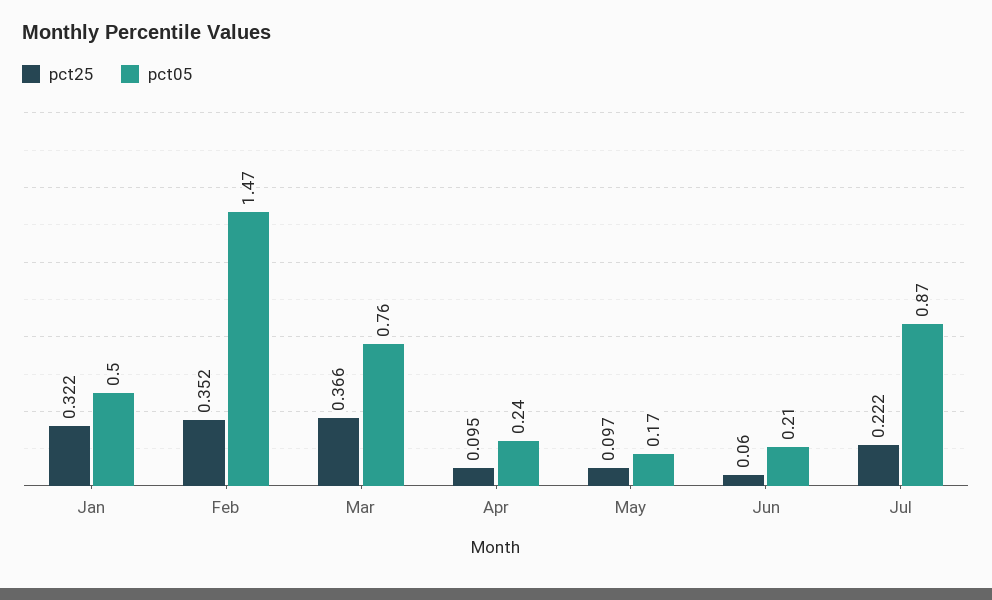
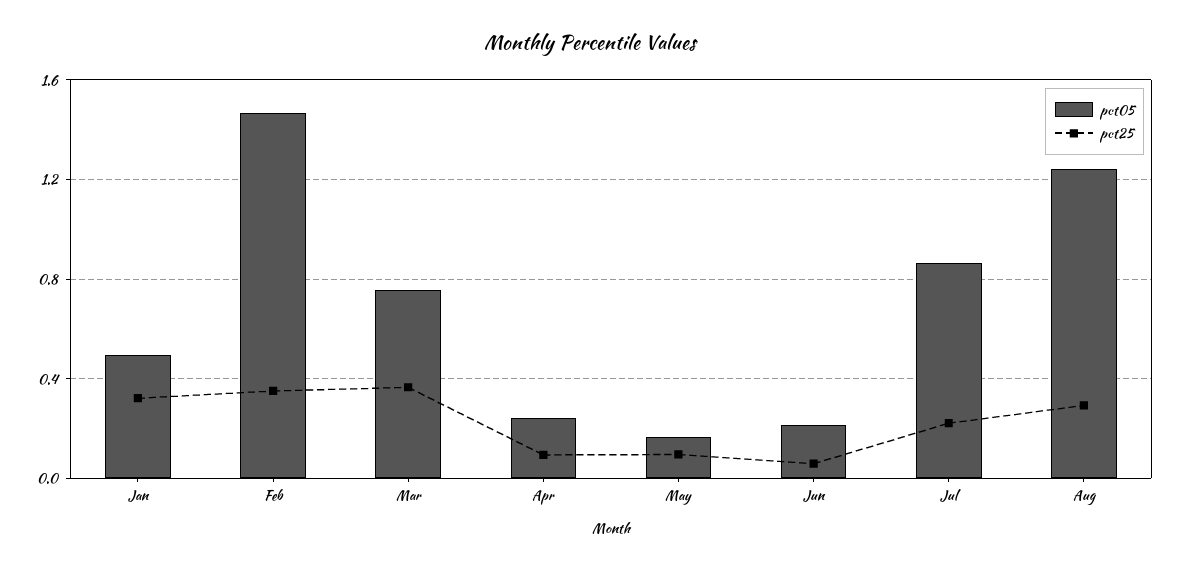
pct05, Aug: none -> 1.25
pct25, Aug: none -> 0.3

